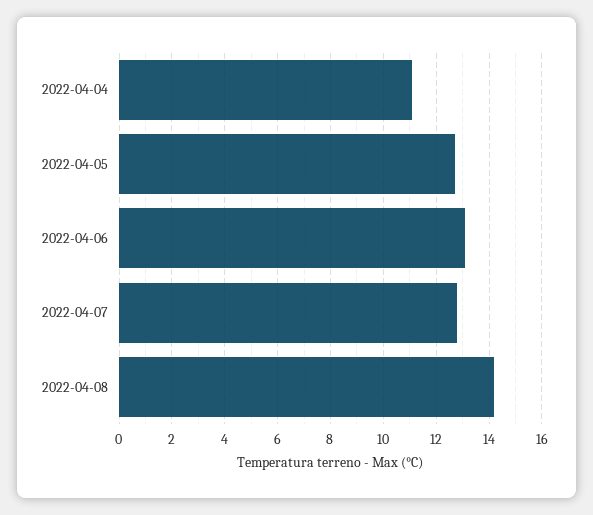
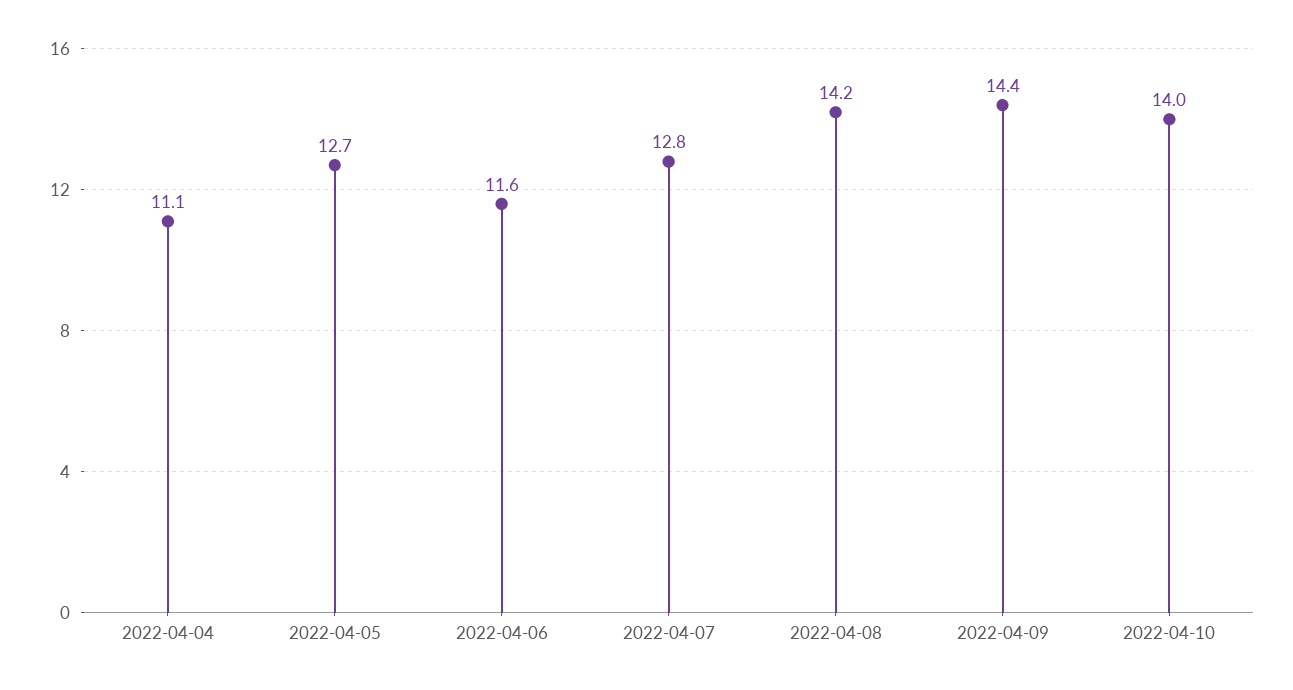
2022-04-06: 13 -> 11.6
2022-04-09: none -> 14.4
2022-04-10: none -> 14

